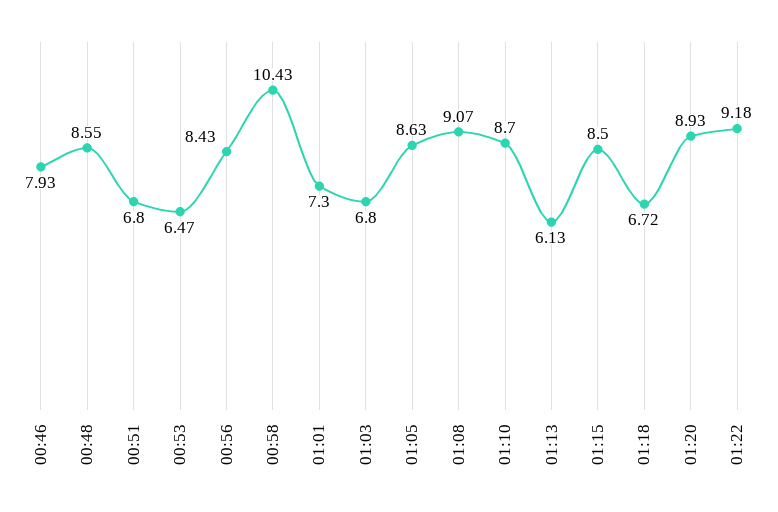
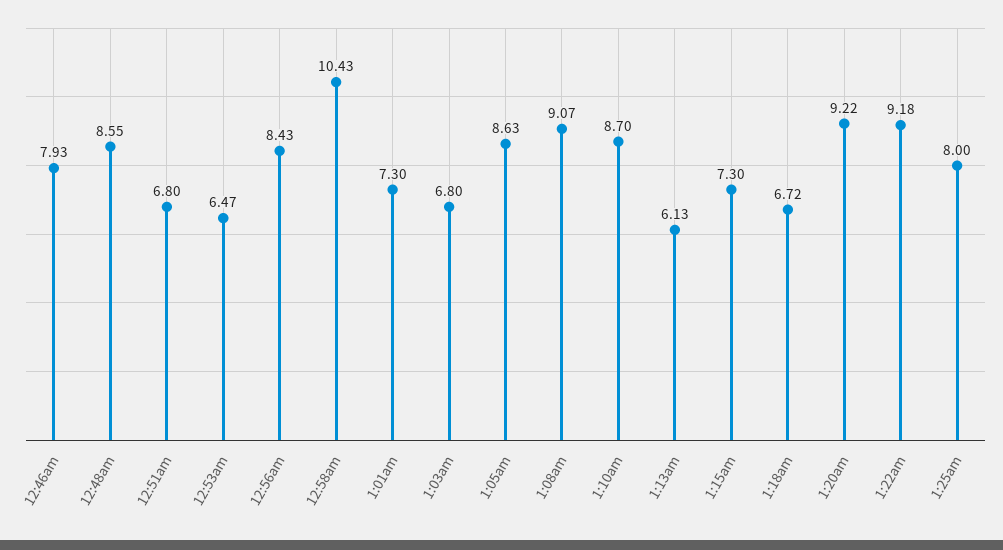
01:15: 8.5 -> 7.3
01:20: 8.93 -> 9.22
1:25am: none -> 8

